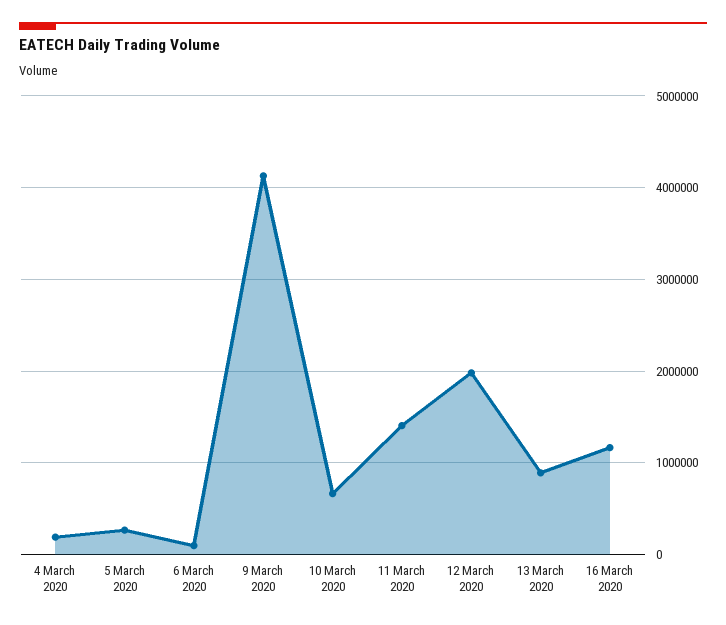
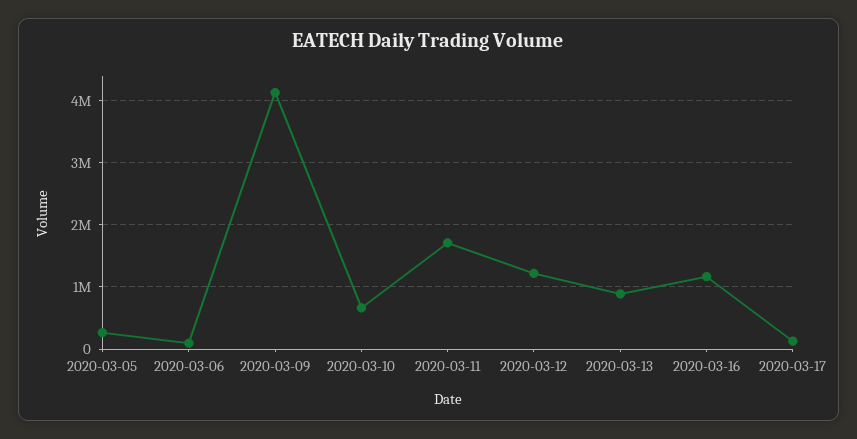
4 March 2020: 200000 -> none
11 March 2020: 1400000 -> 1700000
12 March 2020: 2000000 -> 1200000
2020-03-17: none -> 100000

